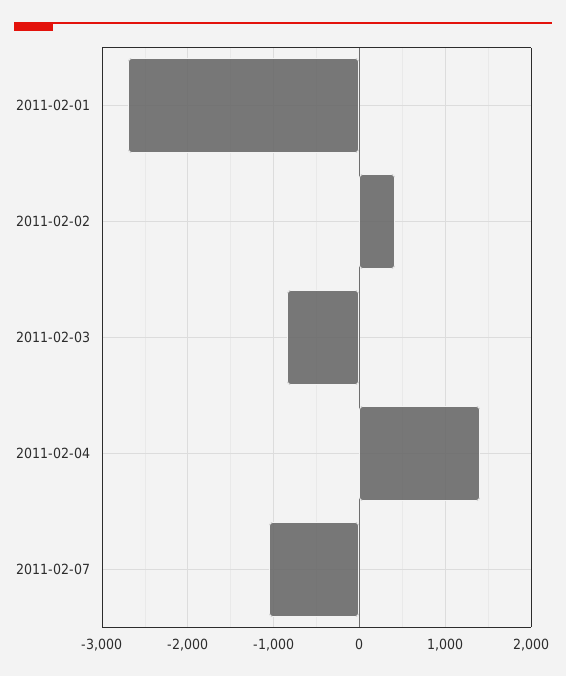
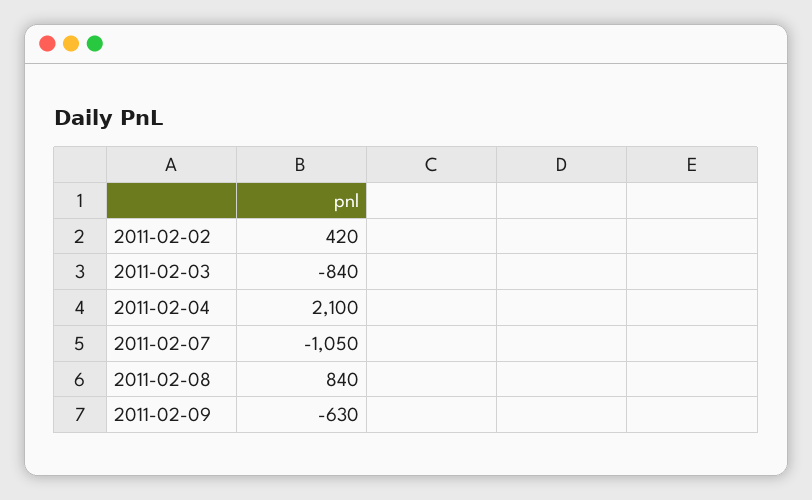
2011-02-01: -2700 -> none
2011-02-04: 1400 -> 2100
2011-02-08: none -> 840
2011-02-09: none -> -630

